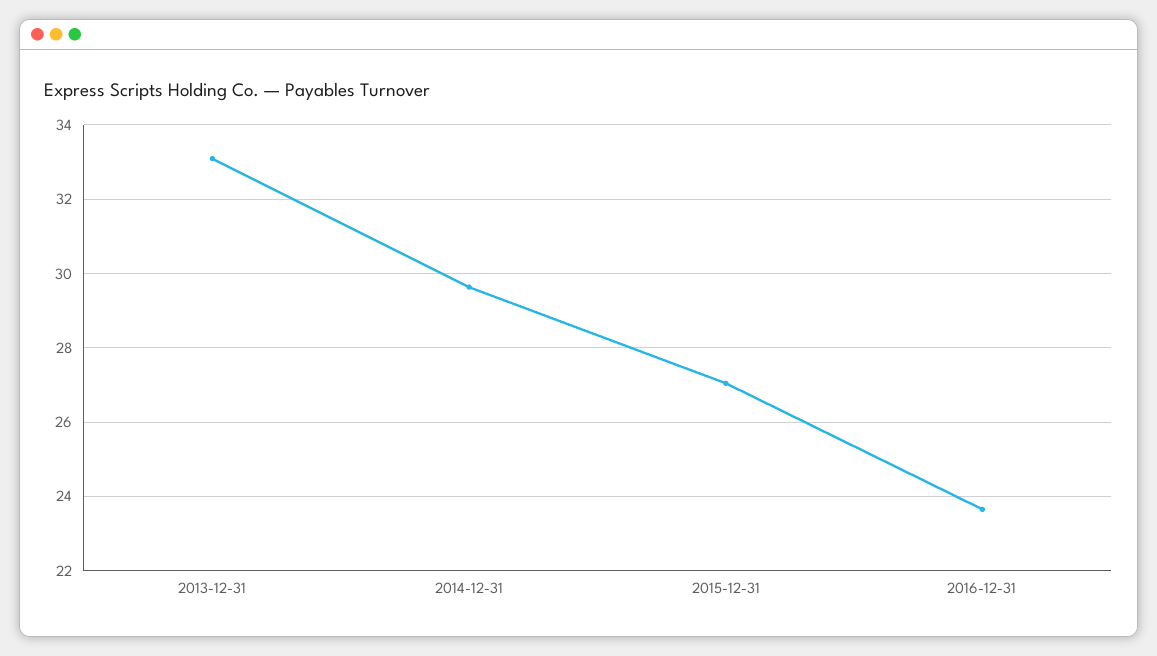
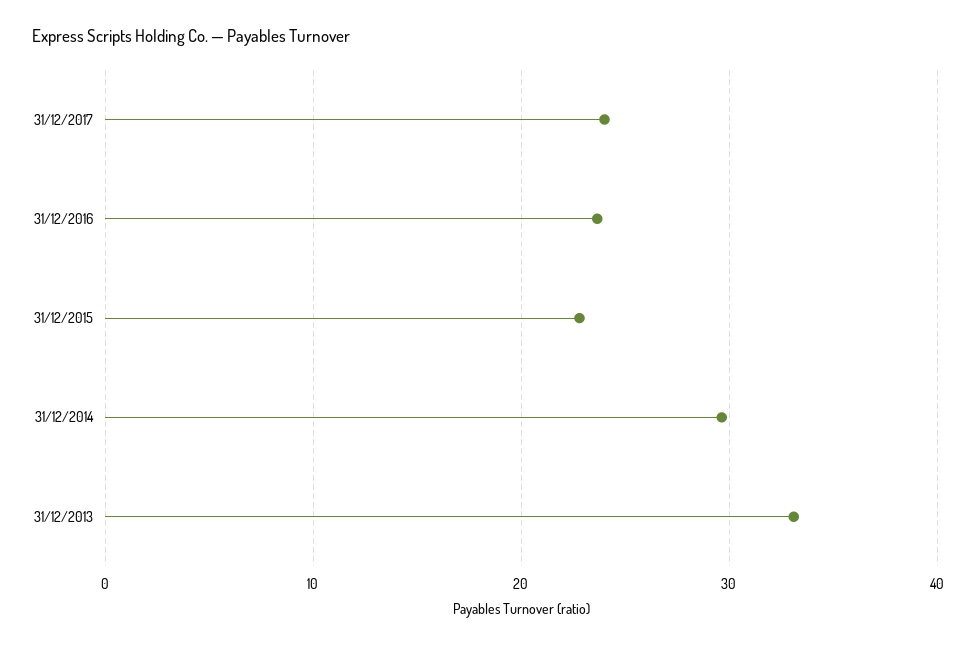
2015-12-31: 27 -> 23
31/12/2017: none -> 24

